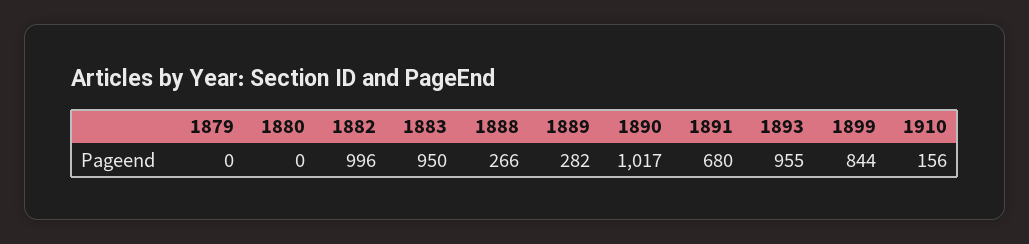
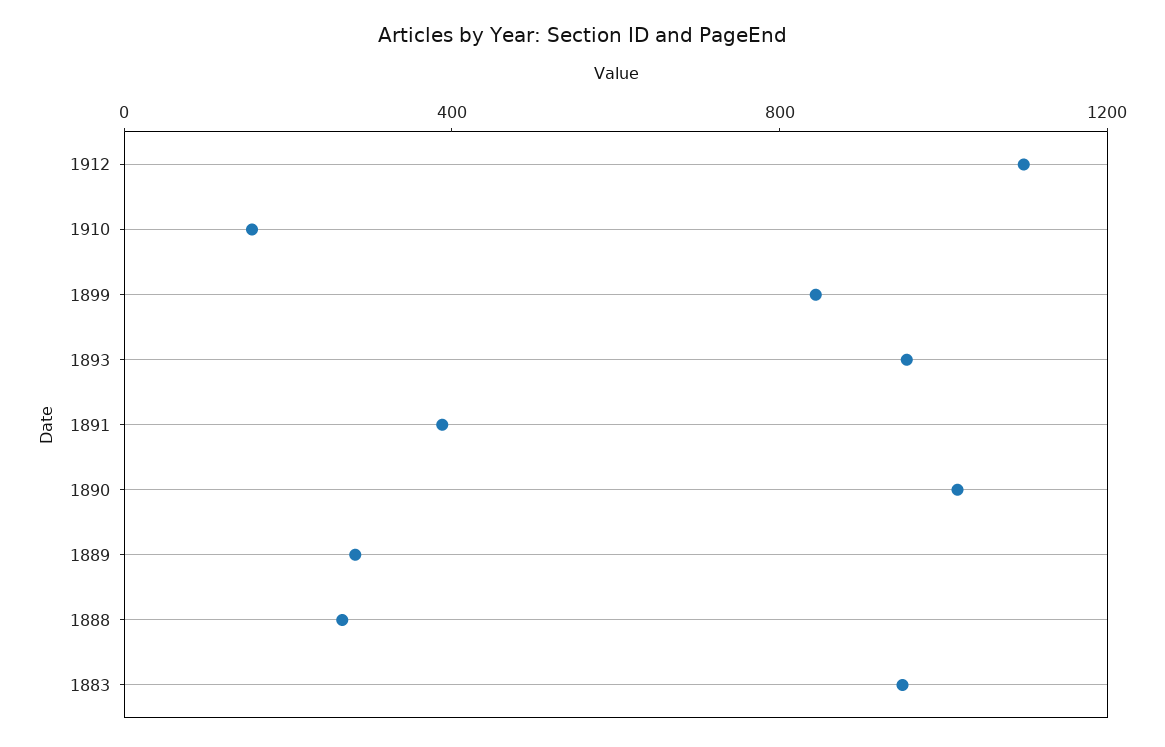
1879: 0 -> none
1880: 0 -> none
1882: 996 -> none
1891: 680 -> 400
1912: none -> 1100

